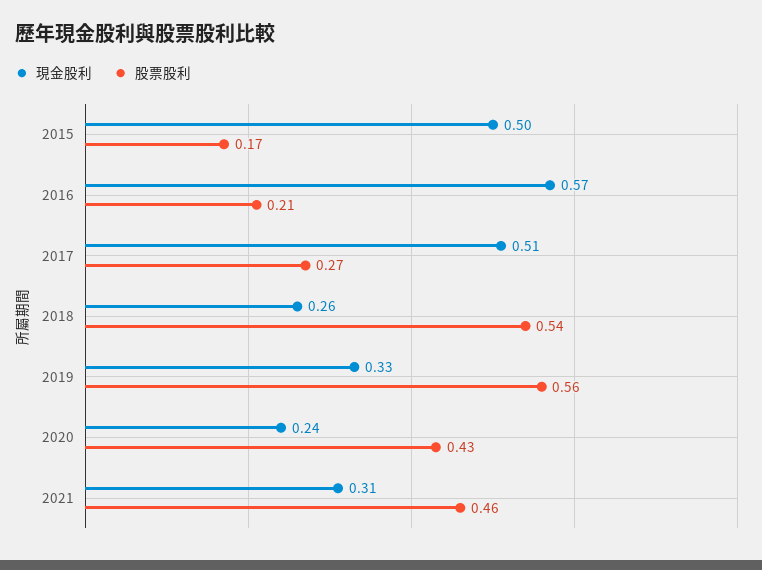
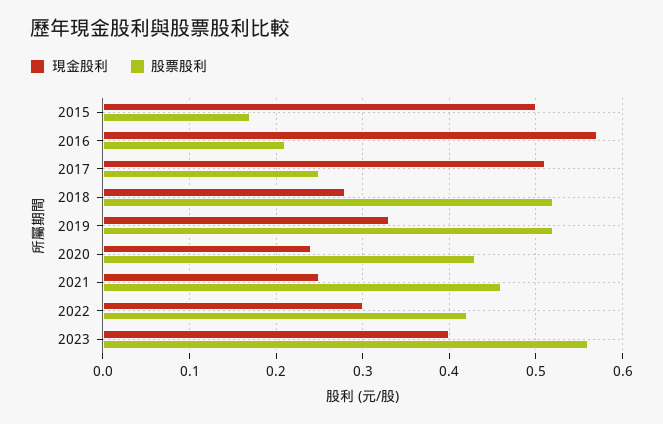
股票股利, 2017: 0.27 -> 0.25
現金股利, 2018: 0.26 -> 0.28
股票股利, 2018: 0.54 -> 0.52
股票股利, 2019: 0.56 -> 0.52
現金股利, 2021: 0.31 -> 0.25
現金股利, 2022: none -> 0.3
股票股利, 2022: none -> 0.42
現金股利, 2023: none -> 0.4
股票股利, 2023: none -> 0.56

